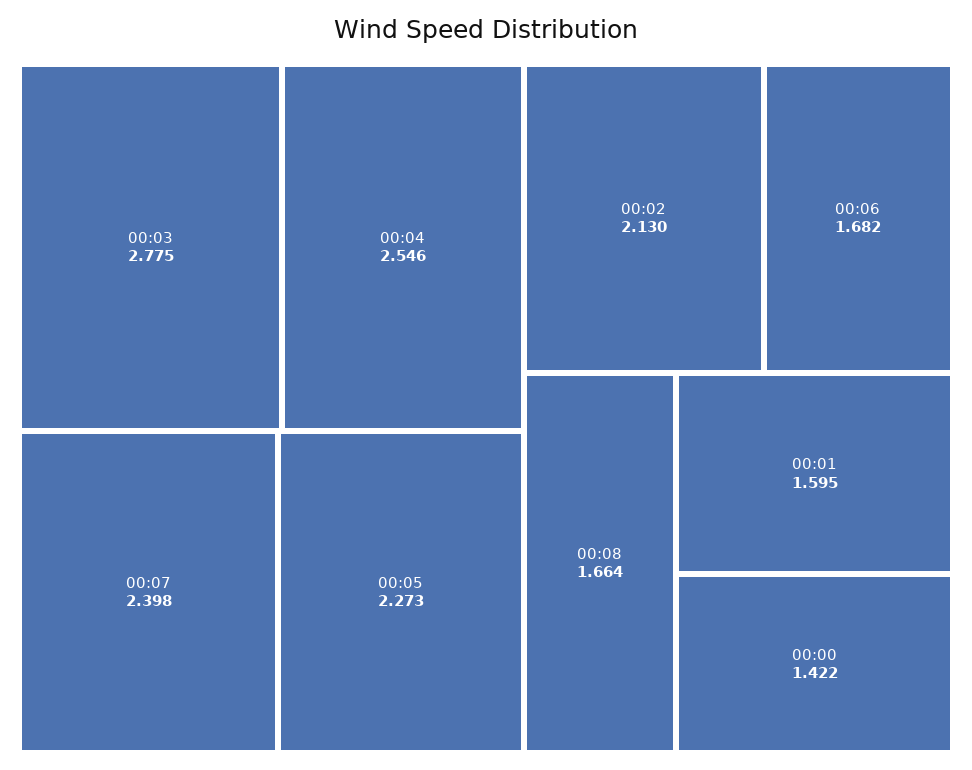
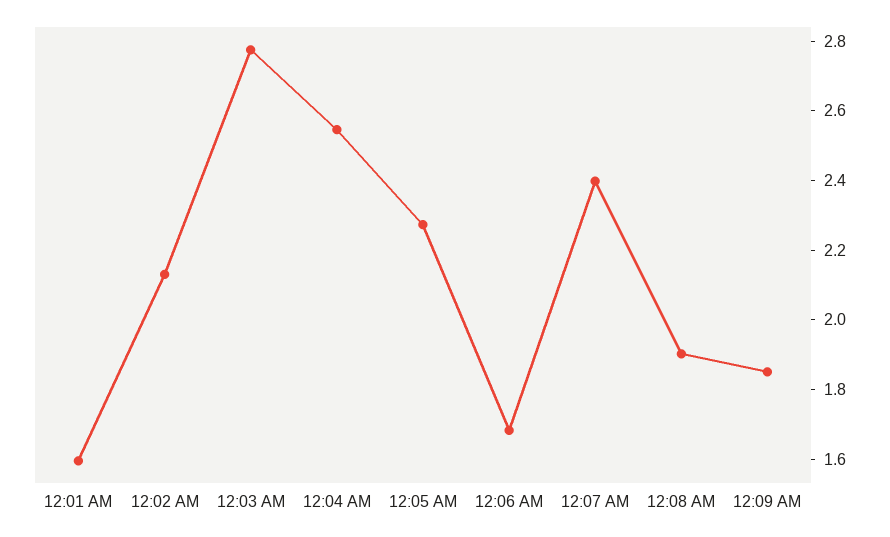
00:08: 1.664 -> 1.9
00:00: 1.422 -> none
12:09 AM: none -> 1.85

